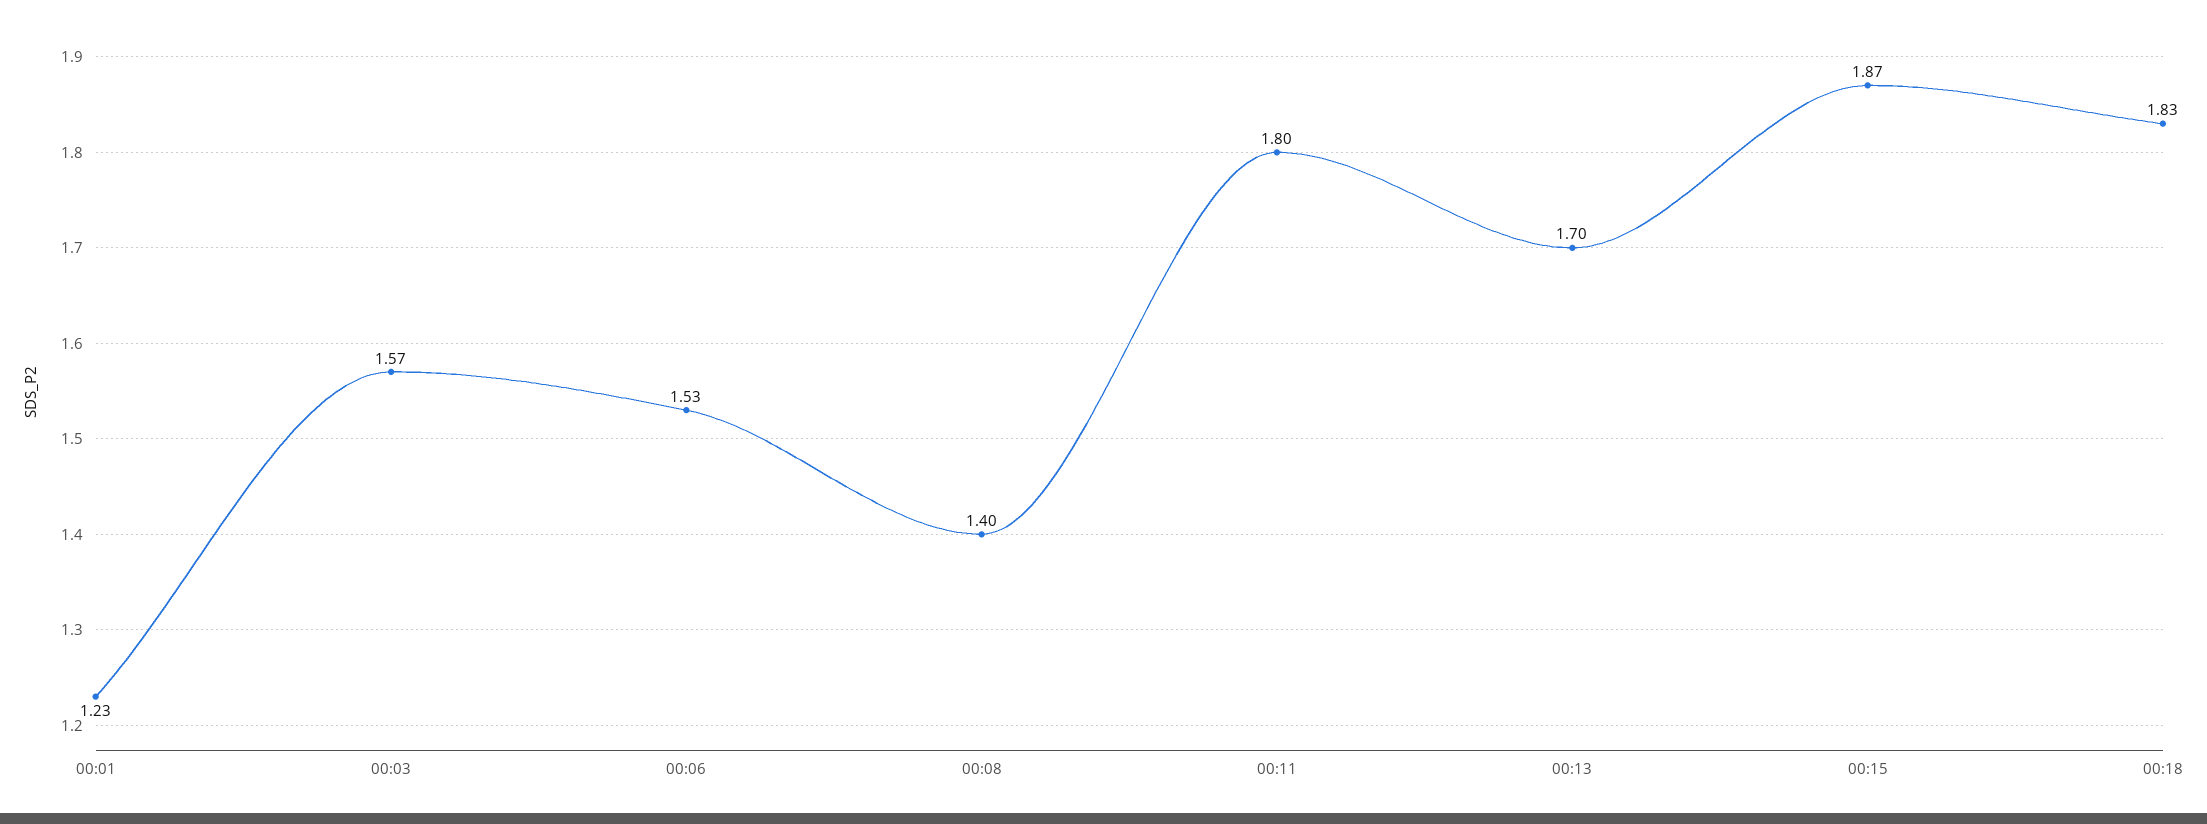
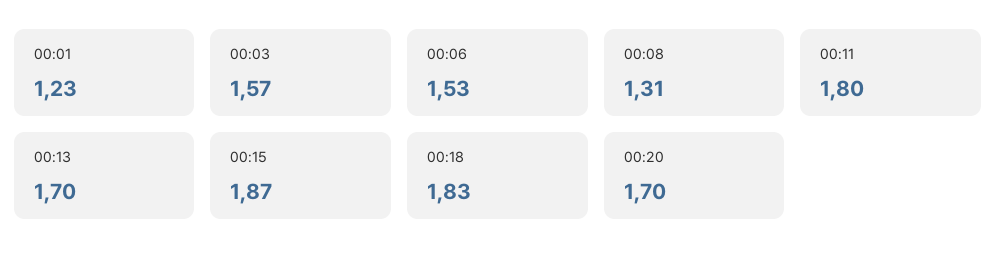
00:08: 1.4 -> 1.31
00:20: none -> 1.7

